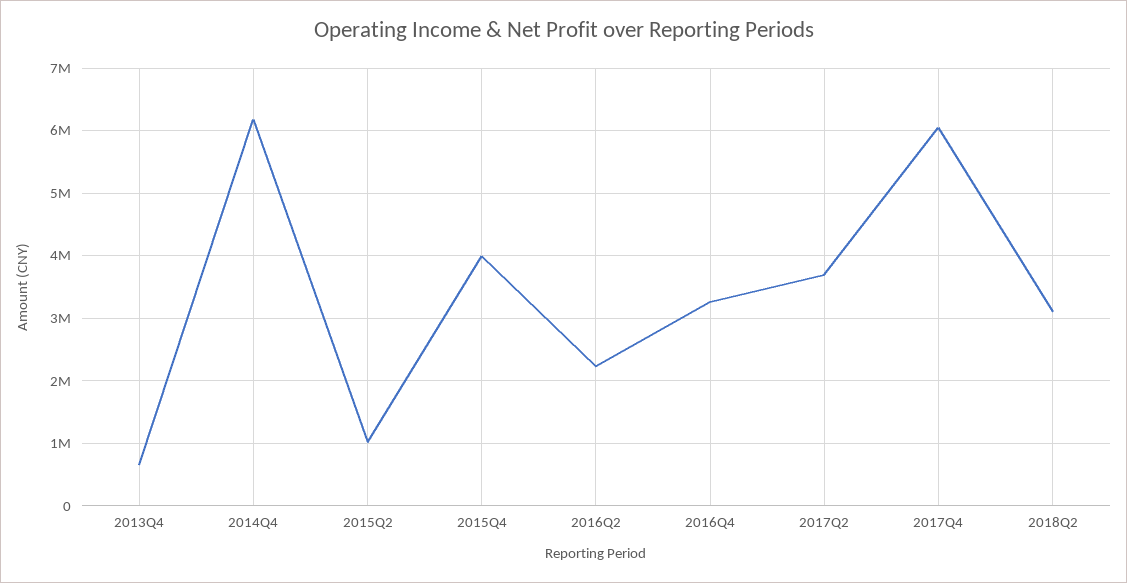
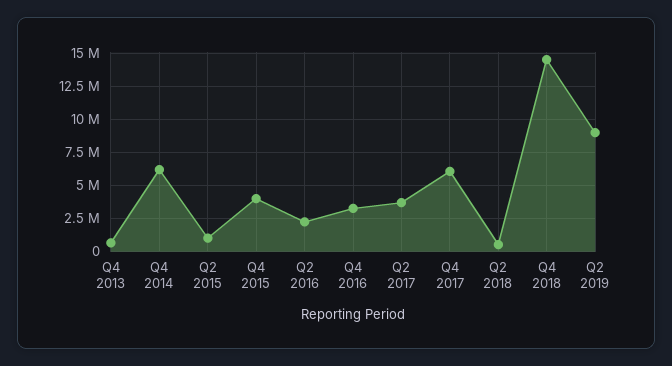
2018Q2: 3100000 -> 500000
Q4 2018: none -> 14500000
Q2 2019: none -> 9000000

